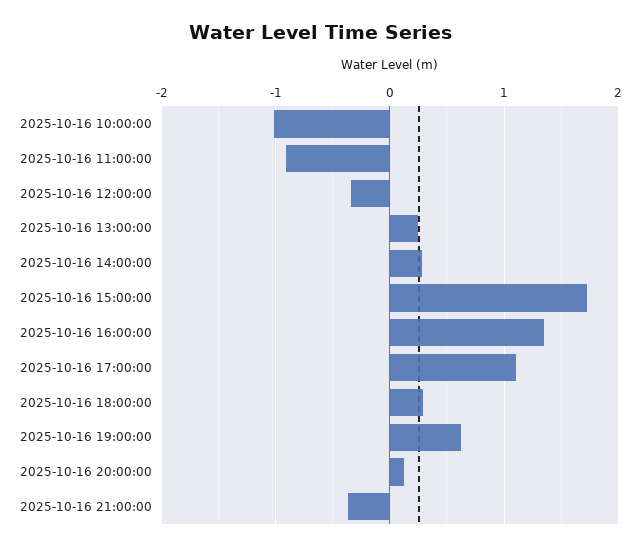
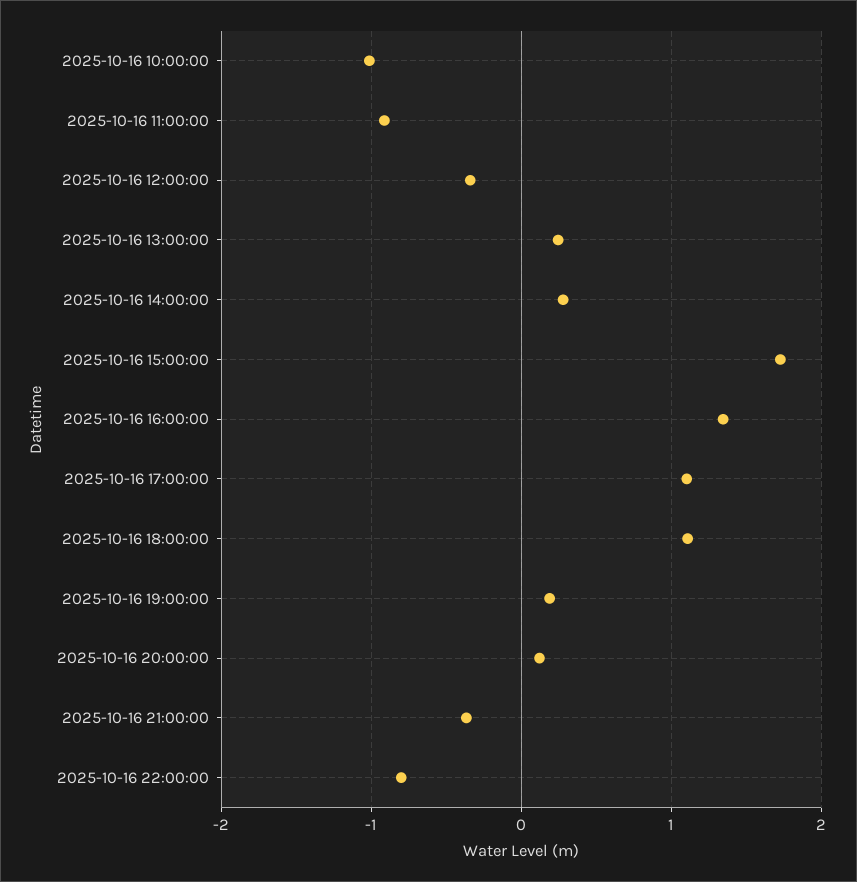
2025-10-16 18:00:00: 0.3 -> 1.1
2025-10-16 19:00:00: 0.6 -> 0.2
2025-10-16 22:00:00: none -> -0.8

